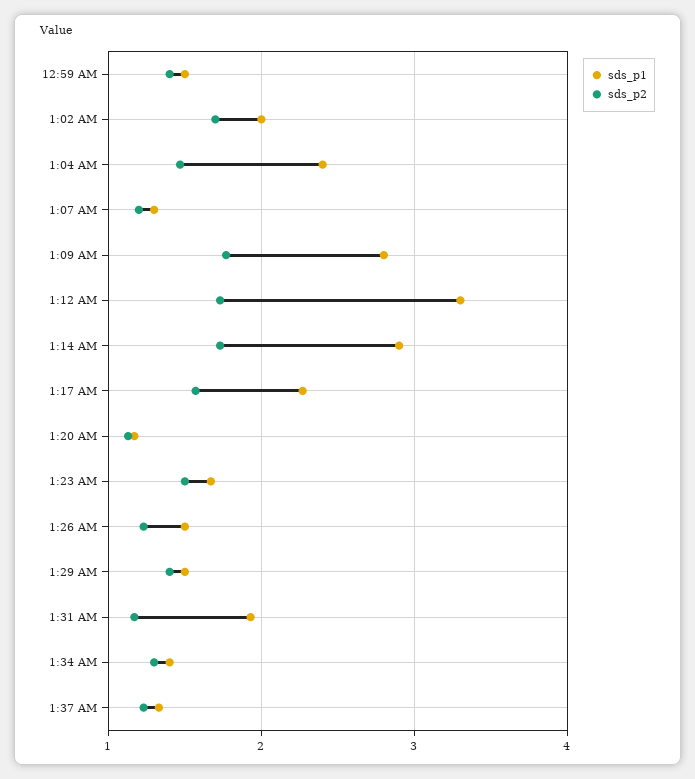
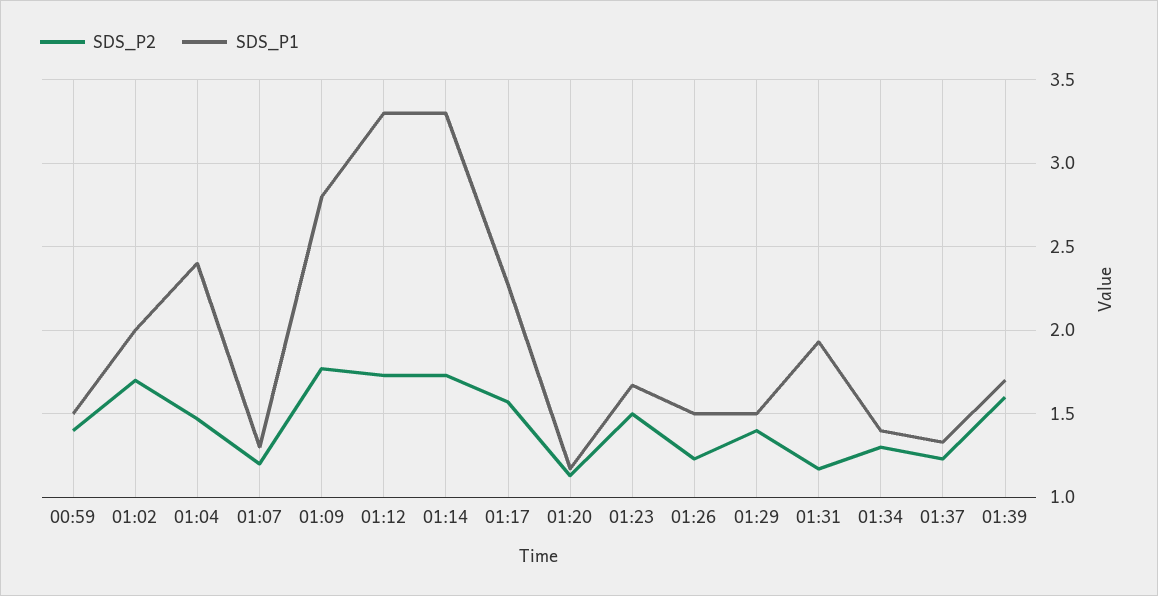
sds_p1, 1:14 AM: 2.9 -> 3.3
sds_p2, 01:39: none -> 1.6
sds_p1, 01:39: none -> 1.7

